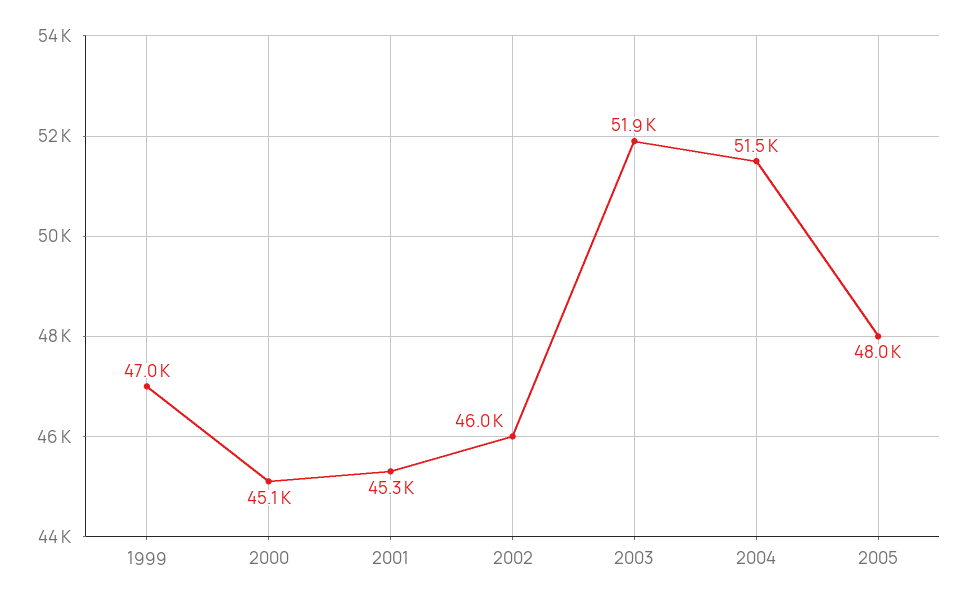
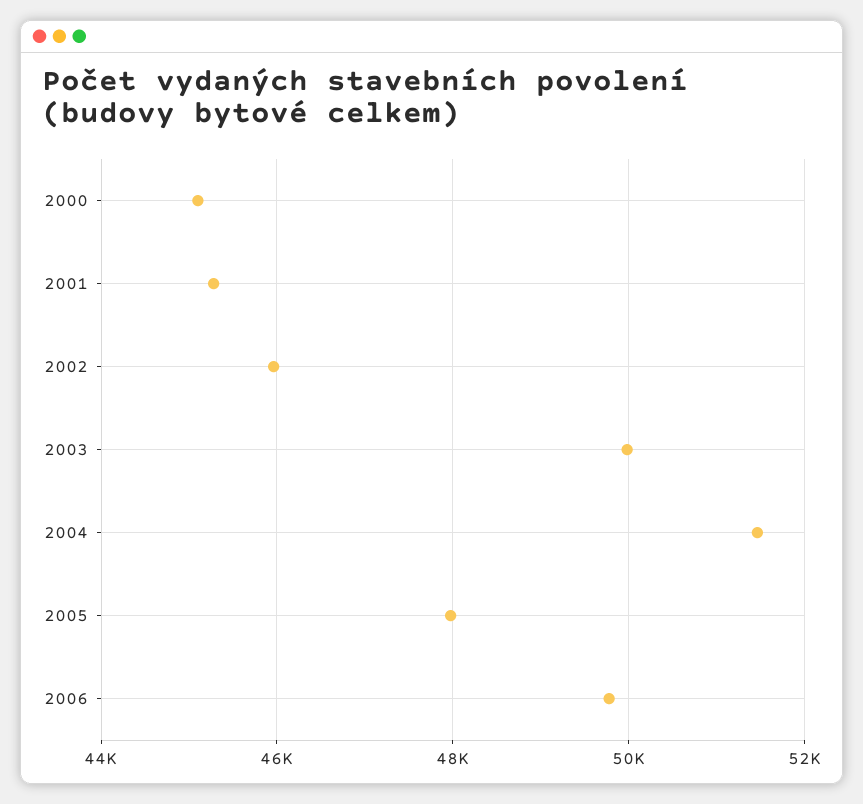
1999: 47000 -> none
2003: 51900 -> 50000
2006: none -> 49800

